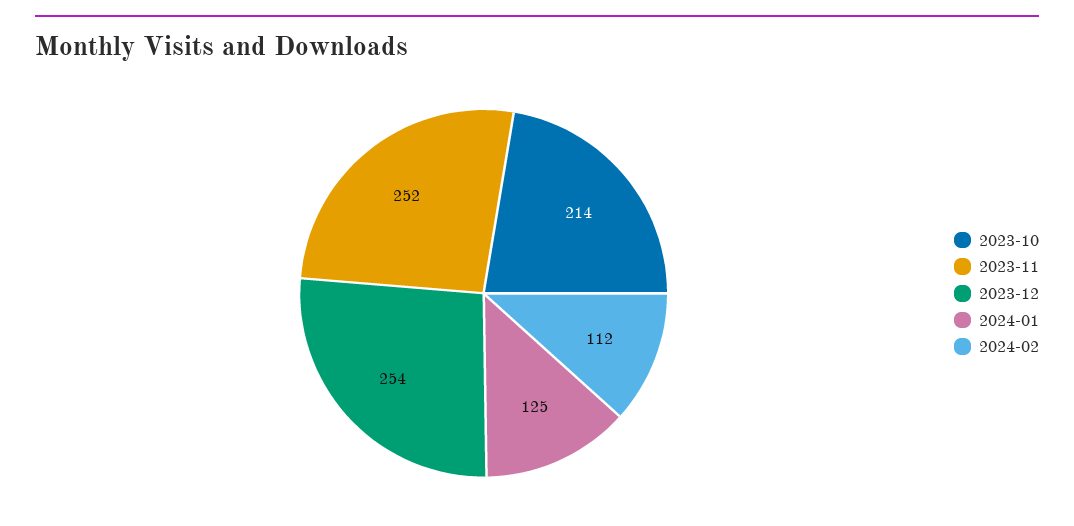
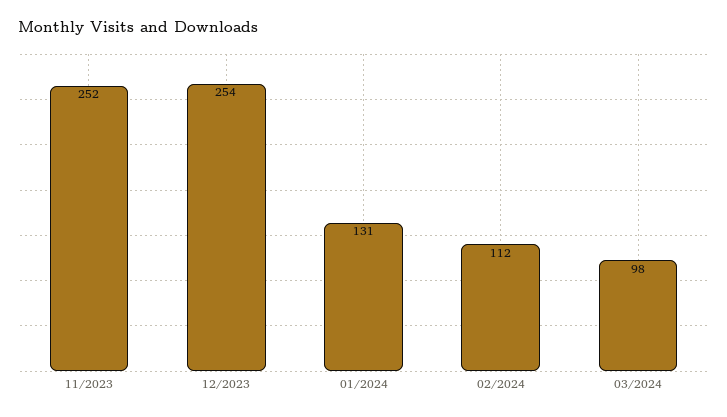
2023-10: 214 -> none
2024-01: 125 -> 131
03/2024: none -> 98

